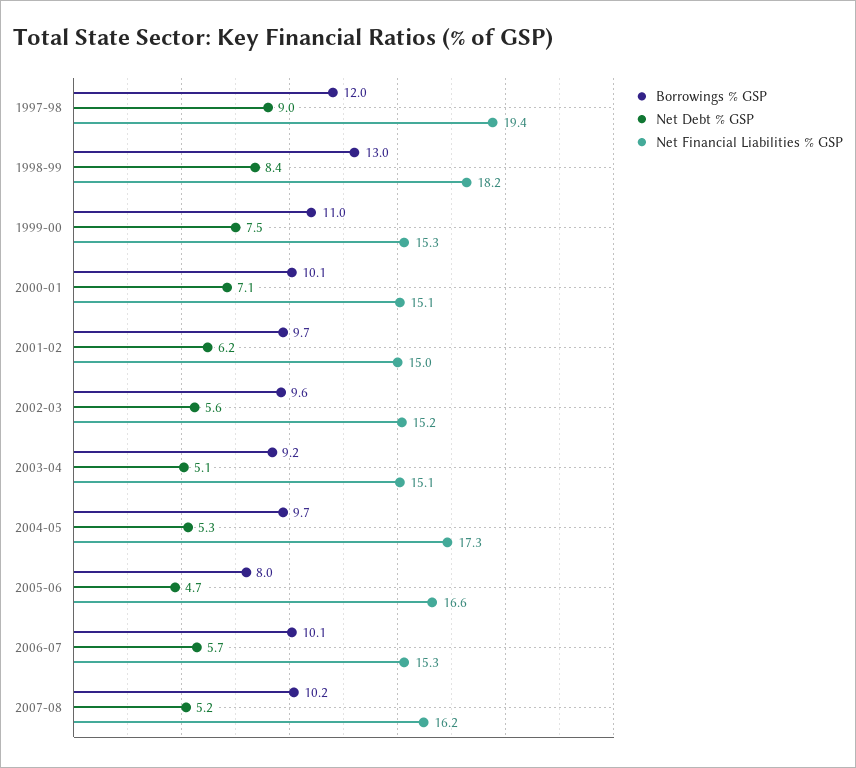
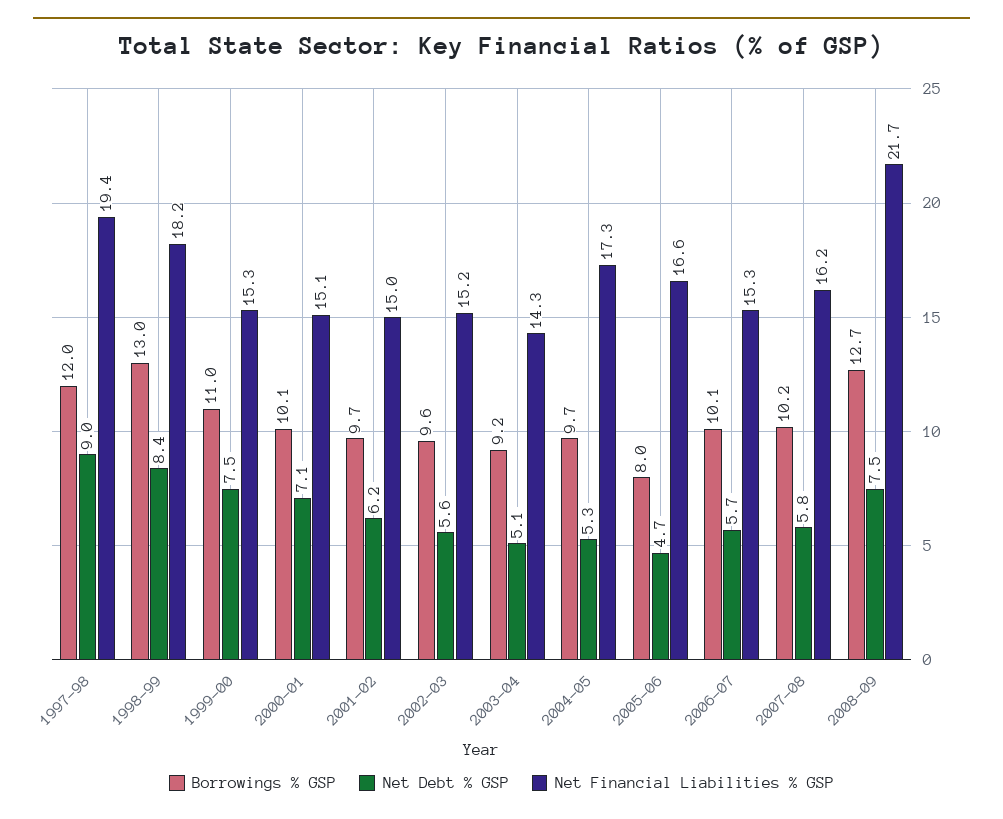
Net Financial Liabilities % GSP, 2003-04: 15.1 -> 14.3
Net Debt % GSP, 2007-08: 5.2 -> 5.8
Borrowings % GSP, 2008-09: none -> 12.7
Net Debt % GSP, 2008-09: none -> 7.5
Net Financial Liabilities % GSP, 2008-09: none -> 21.7

